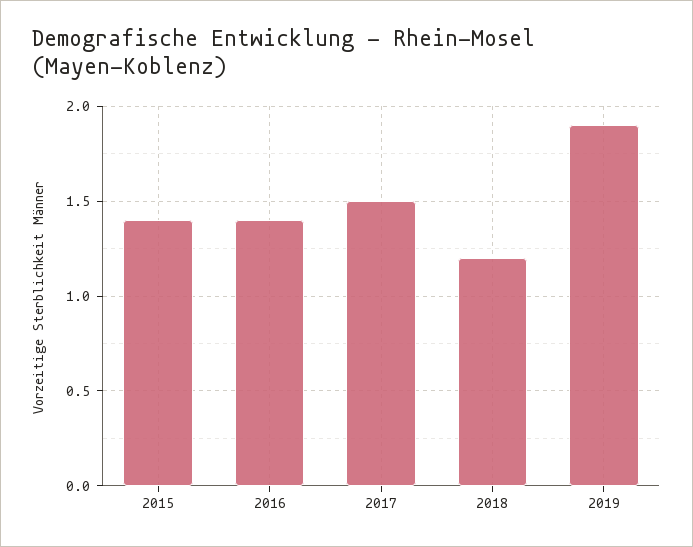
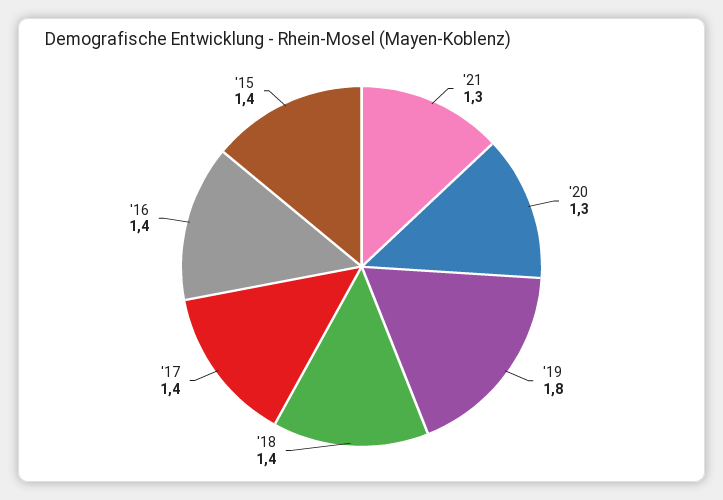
2017: 1.5 -> 1.4
2018: 1.2 -> 1.4
2019: 1.9 -> 1.8
'21: none -> 1.3
'20: none -> 1.3

